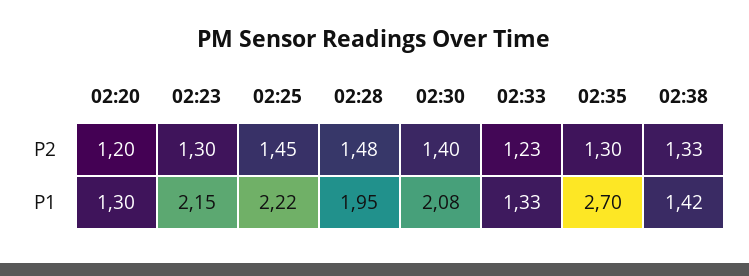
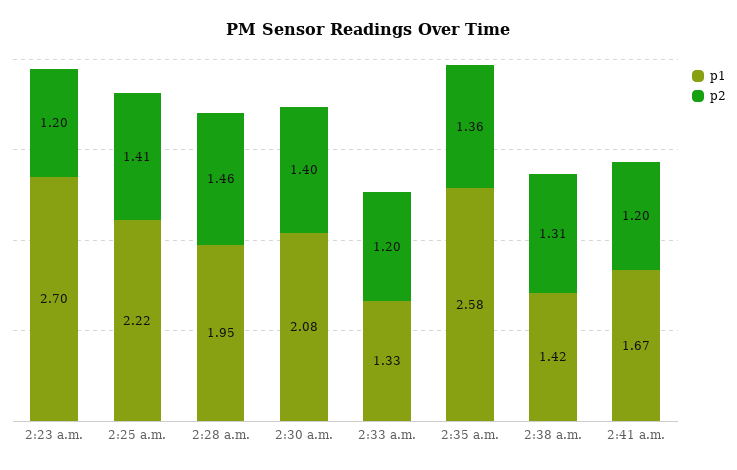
P2, 02:20: 1.2 -> none
P2, 02:23: 1.3 -> 1.2
P2, 02:25: 1.45 -> 1.41
P2, 02:28: 1.48 -> 1.46
P2, 02:33: 1.23 -> 1.2
P2, 02:35: 1.3 -> 1.36
P2, 02:38: 1.33 -> 1.31
P1, 02:20: 1.3 -> none
P1, 02:23: 2.15 -> 2.7
P1, 02:35: 2.7 -> 2.58
P1, 2:41 a.m.: none -> 1.67
P2, 2:41 a.m.: none -> 1.2

